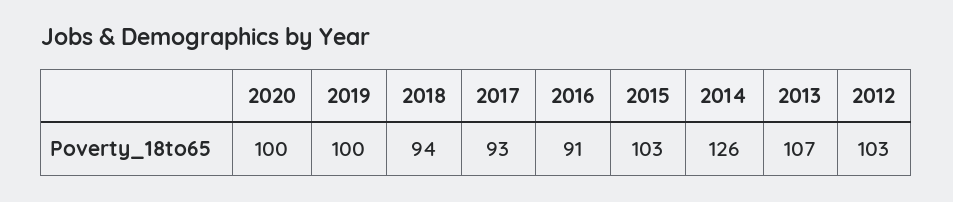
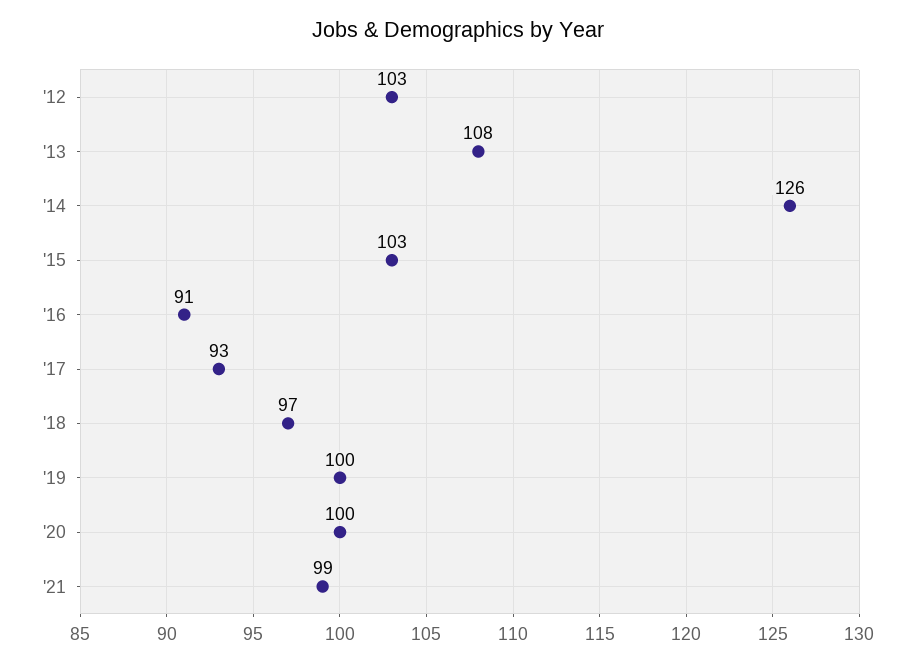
2018: 94 -> 97
2013: 107 -> 108
'21: none -> 99

